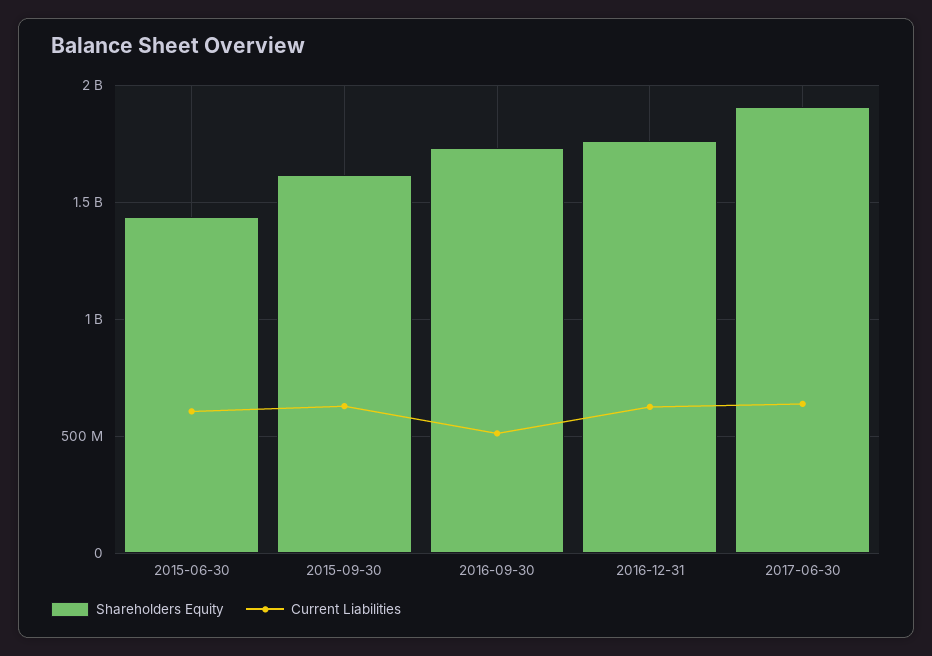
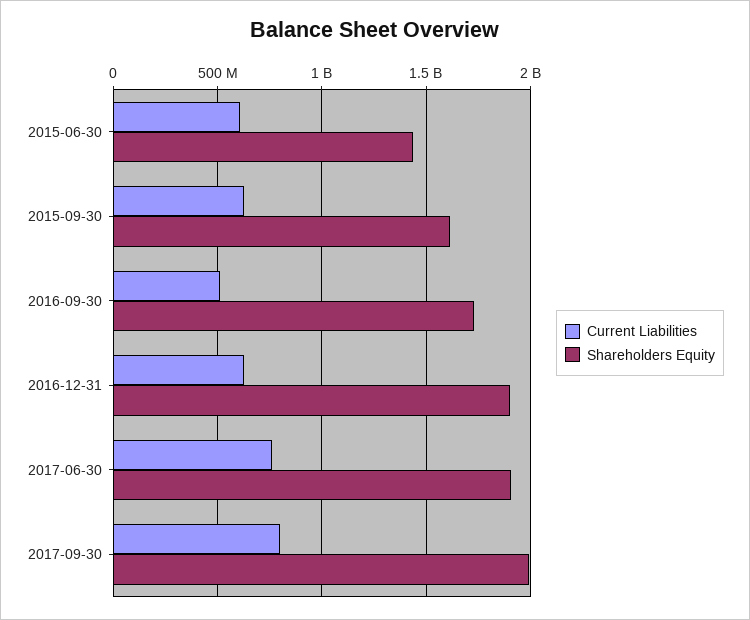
Shareholders Equity, 2016-12-31: 1750000000 -> 1900000000
Current Liabilities, 2017-06-30: 650000000 -> 750000000
Current Liabilities, 2017-09-30: none -> 800000000
Shareholders Equity, 2017-09-30: none -> 2000000000

